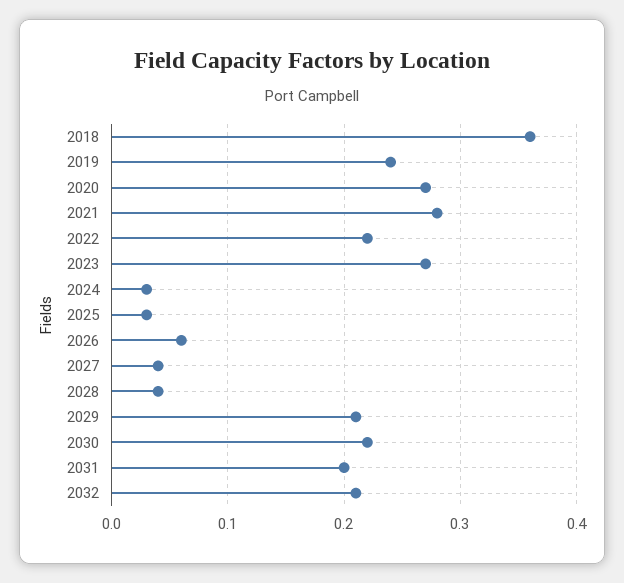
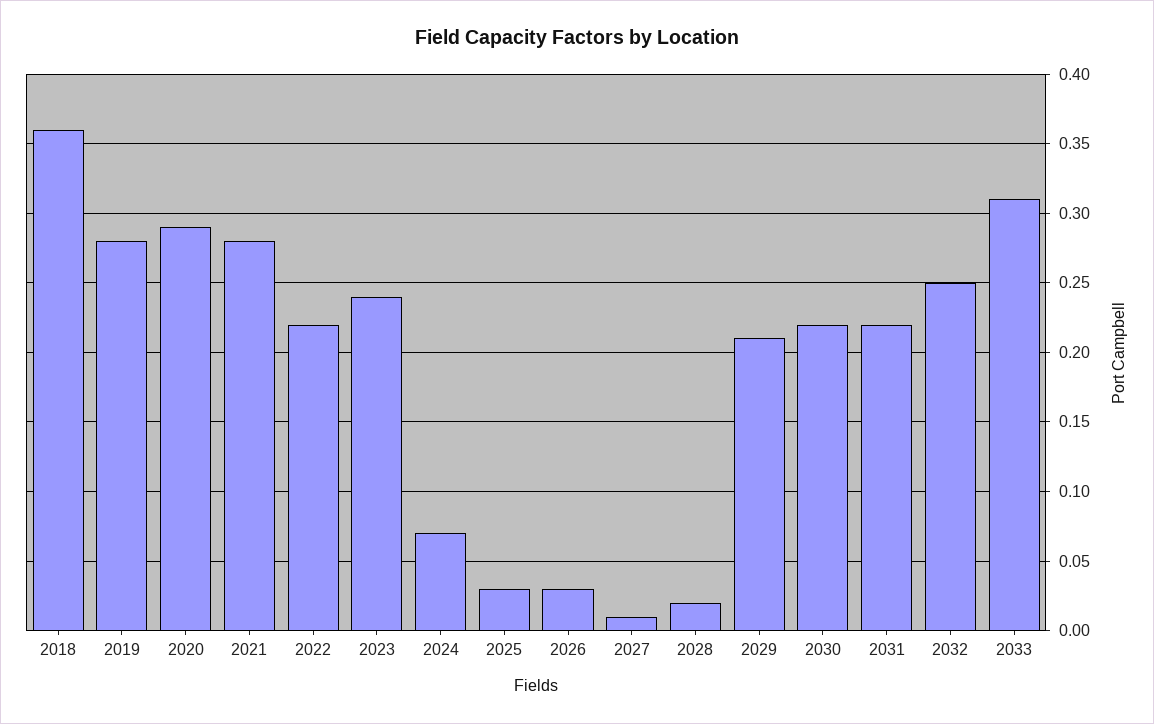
2019: 0.24 -> 0.28
2020: 0.27 -> 0.29
2023: 0.27 -> 0.24
2024: 0.03 -> 0.07
2026: 0.06 -> 0.03
2027: 0.04 -> 0.01
2028: 0.04 -> 0.02
2031: 0.2 -> 0.22
2032: 0.21 -> 0.25
2033: none -> 0.31

